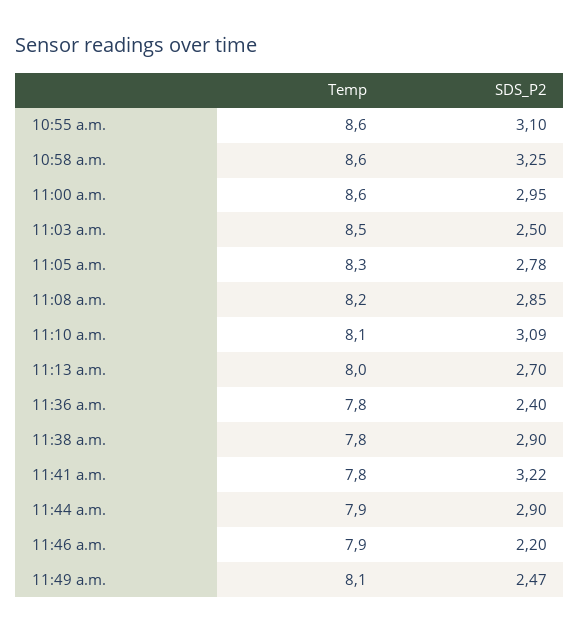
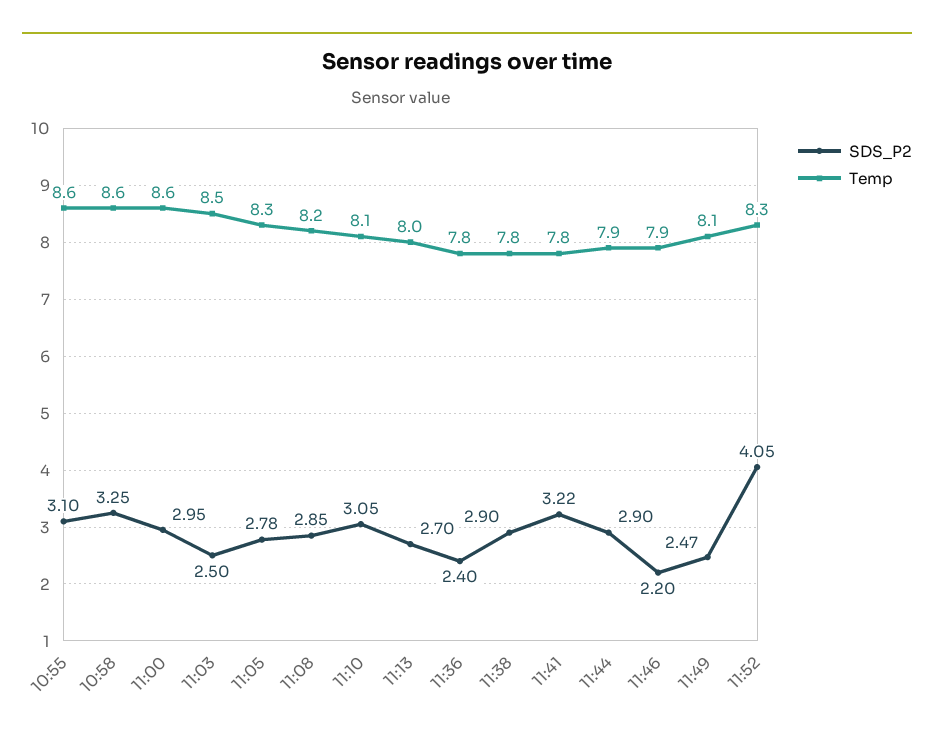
SDS_P2, 11:10 a.m.: 3.09 -> 3.05
SDS_P2, 11:52: none -> 4.05
Temp, 11:52: none -> 8.3

